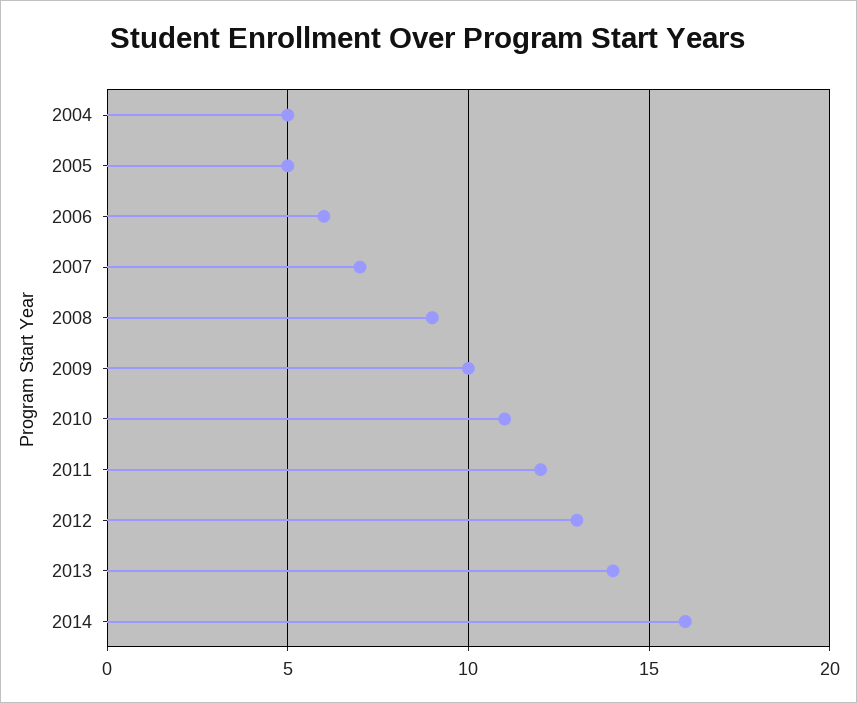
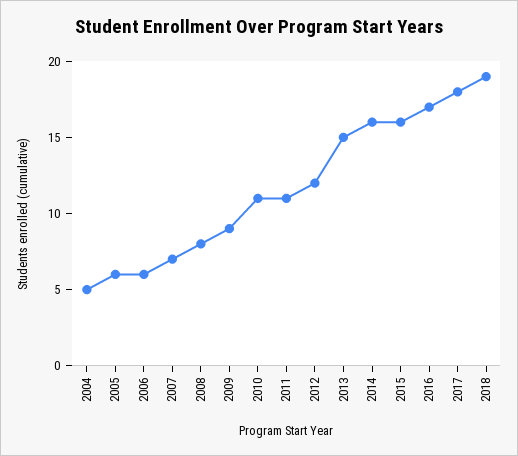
2005: 5 -> 6
2008: 9 -> 8
2009: 10 -> 9
2011: 12 -> 11
2012: 13 -> 12
2013: 14 -> 15
2015: none -> 16
2016: none -> 17
2017: none -> 18
2018: none -> 19

